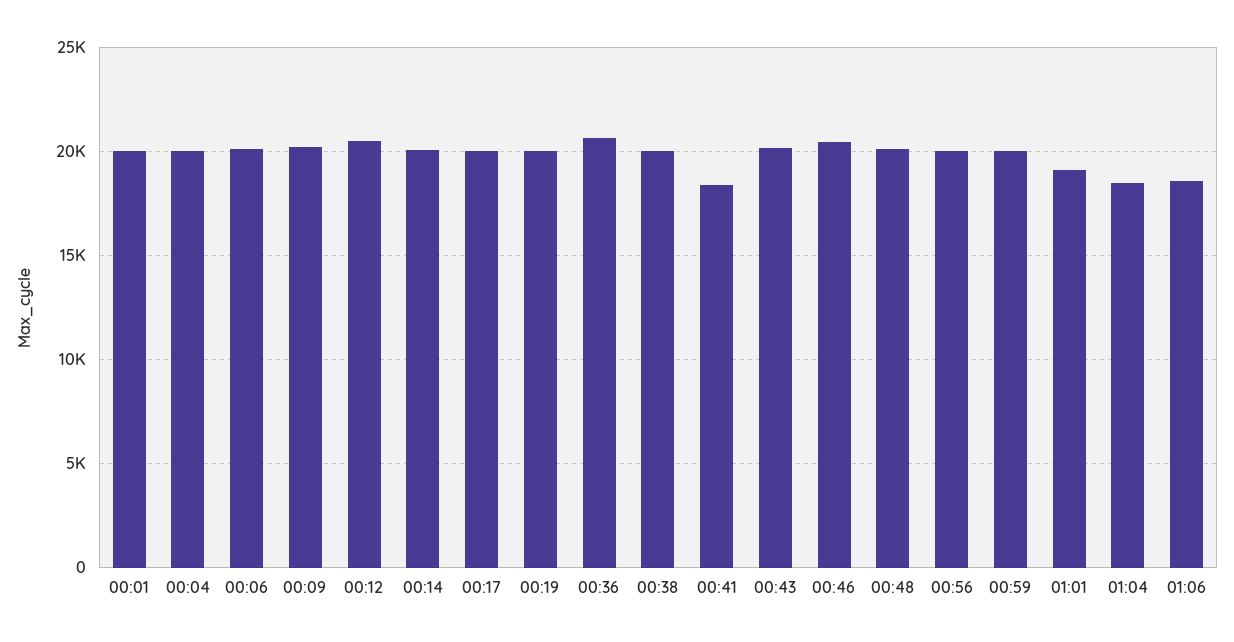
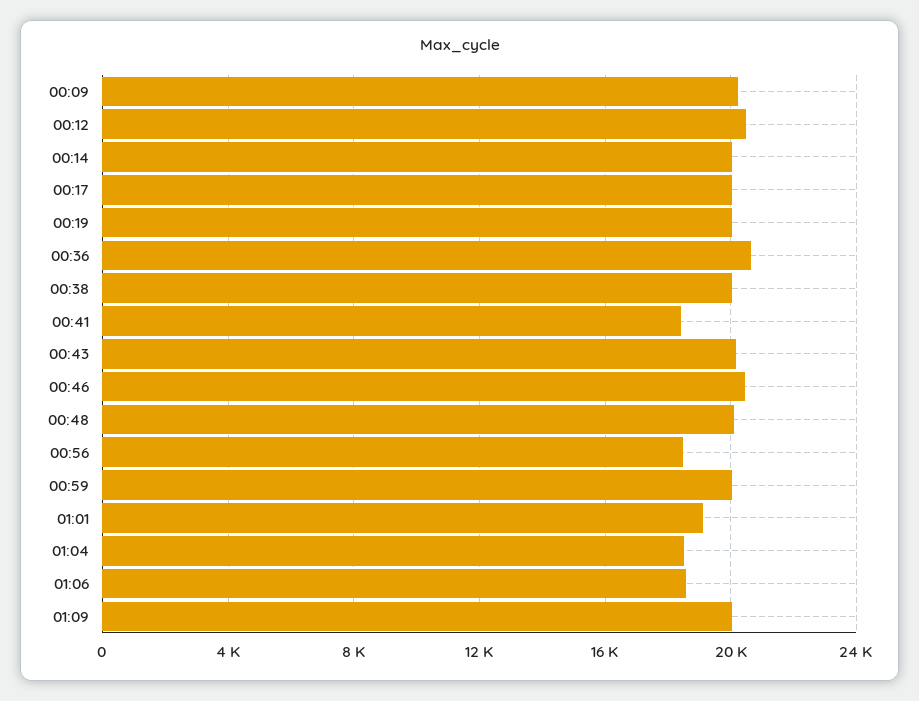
00:01: 20000 -> none
00:04: 20000 -> none
00:06: 20000 -> none
00:56: 20000 -> 18500
01:09: none -> 20000

